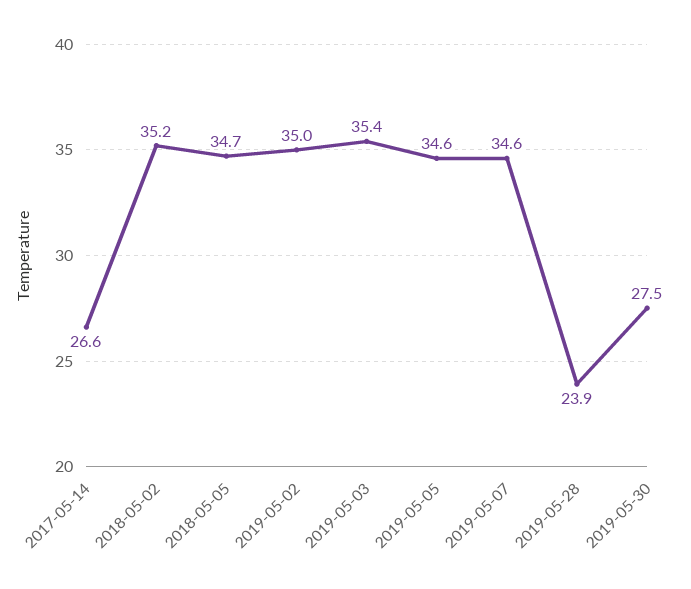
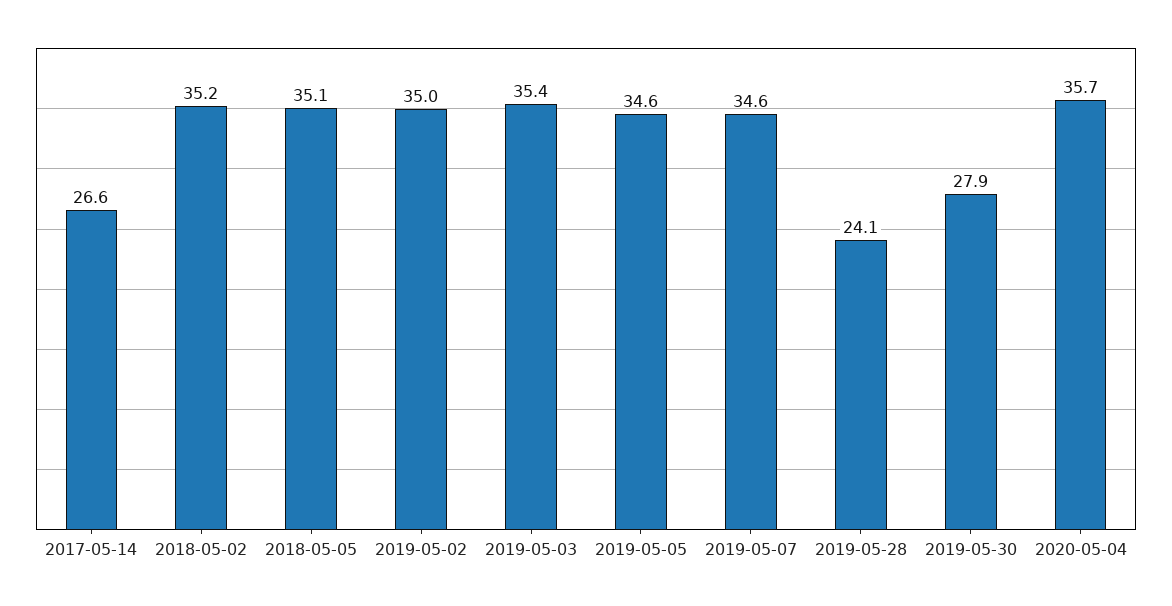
2018-05-05: 34.7 -> 35.1
2019-05-28: 23.9 -> 24.1
2019-05-30: 27.5 -> 27.9
2020-05-04: none -> 35.7

